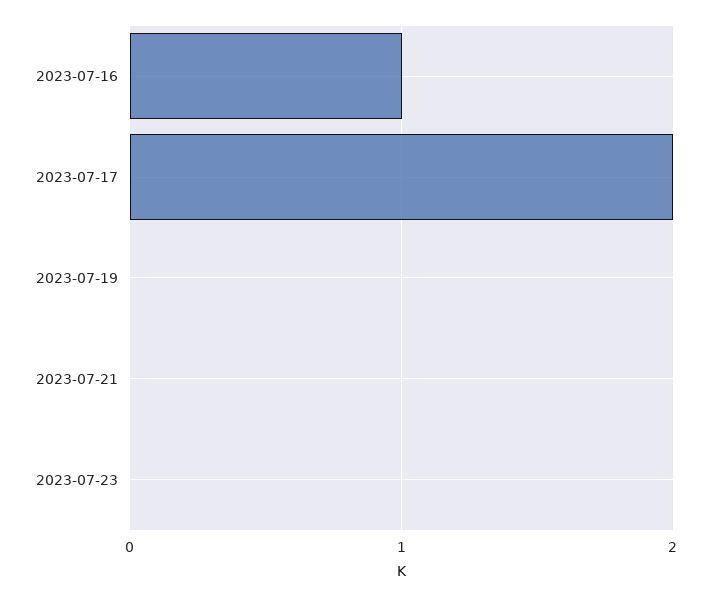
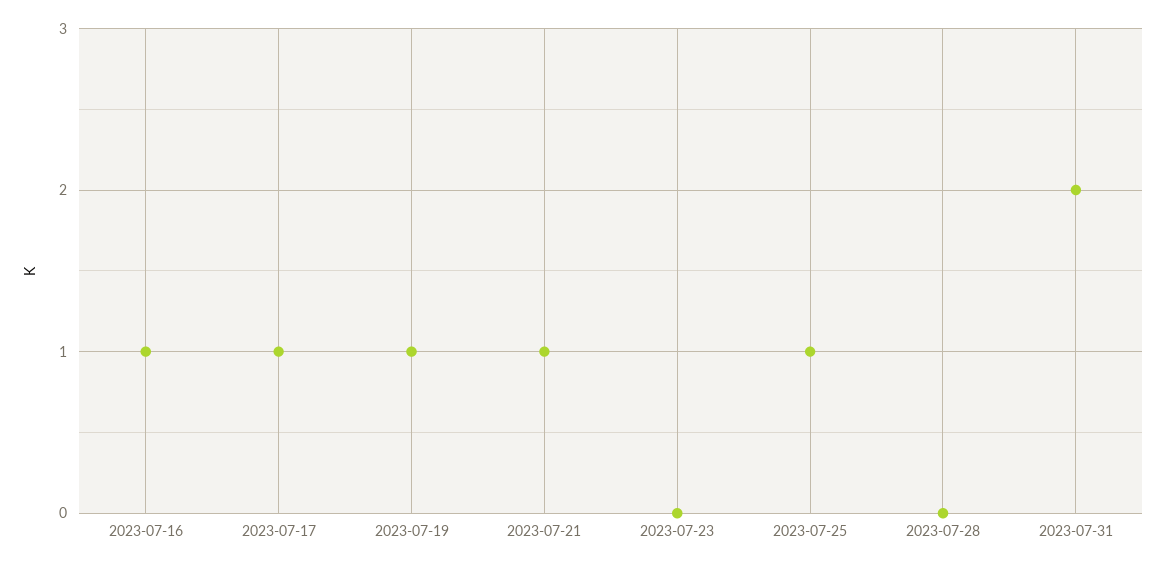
2023-07-17: 2 -> 1
2023-07-19: 0 -> 1
2023-07-21: 0 -> 1
2023-07-25: none -> 1
2023-07-28: none -> 0
2023-07-31: none -> 2

